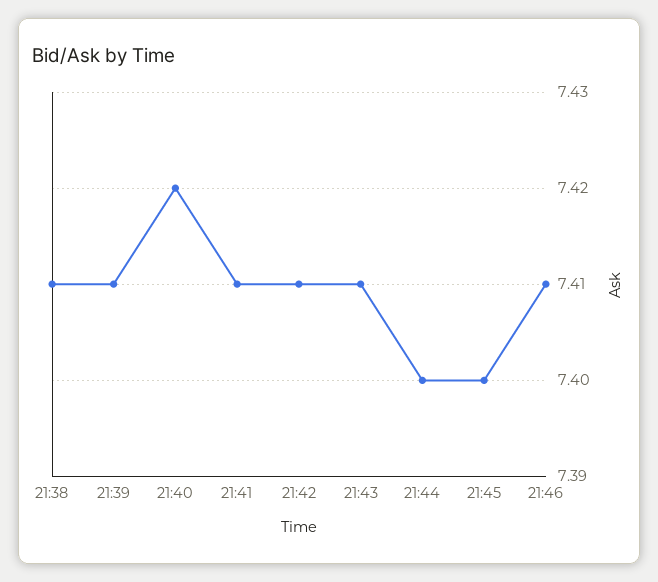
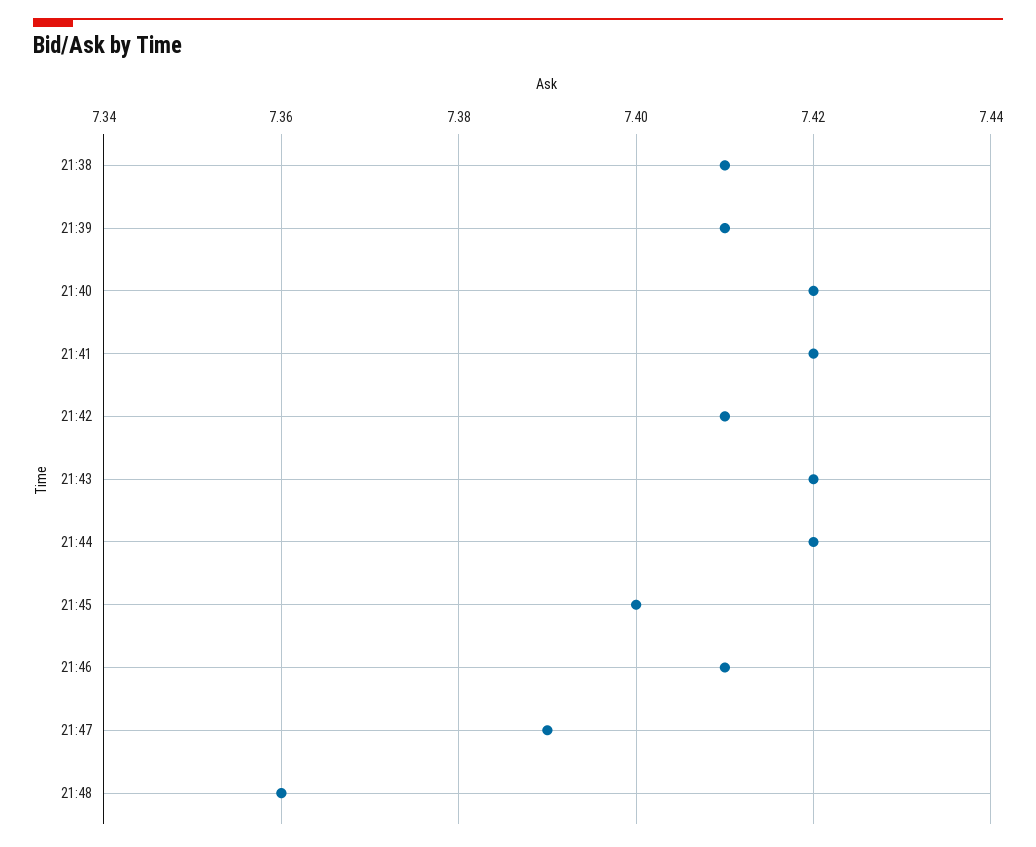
21:41: 7.41 -> 7.42
21:43: 7.41 -> 7.42
21:44: 7.4 -> 7.42
21:47: none -> 7.39
21:48: none -> 7.36

